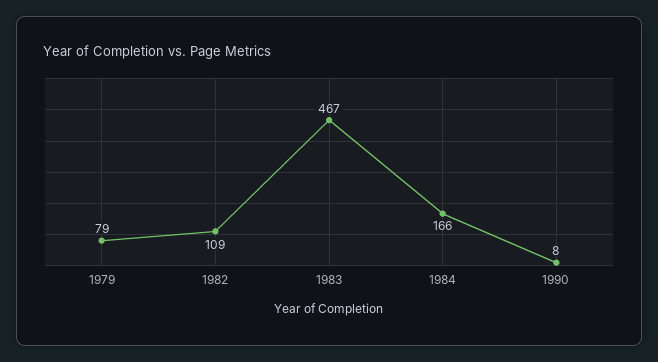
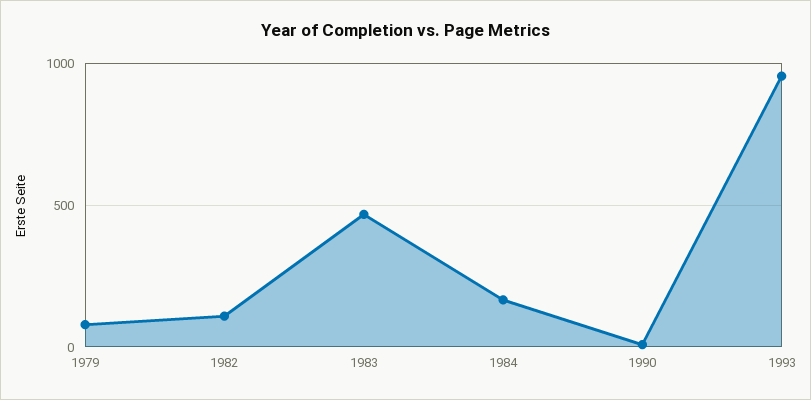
1993: none -> 950

